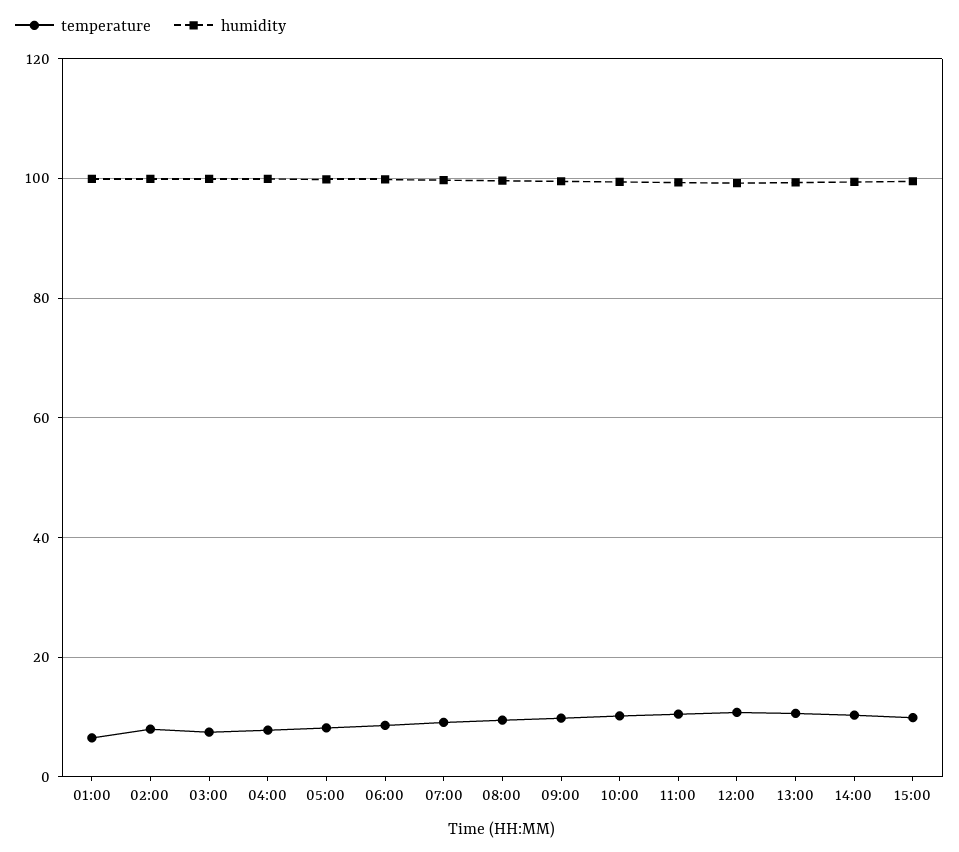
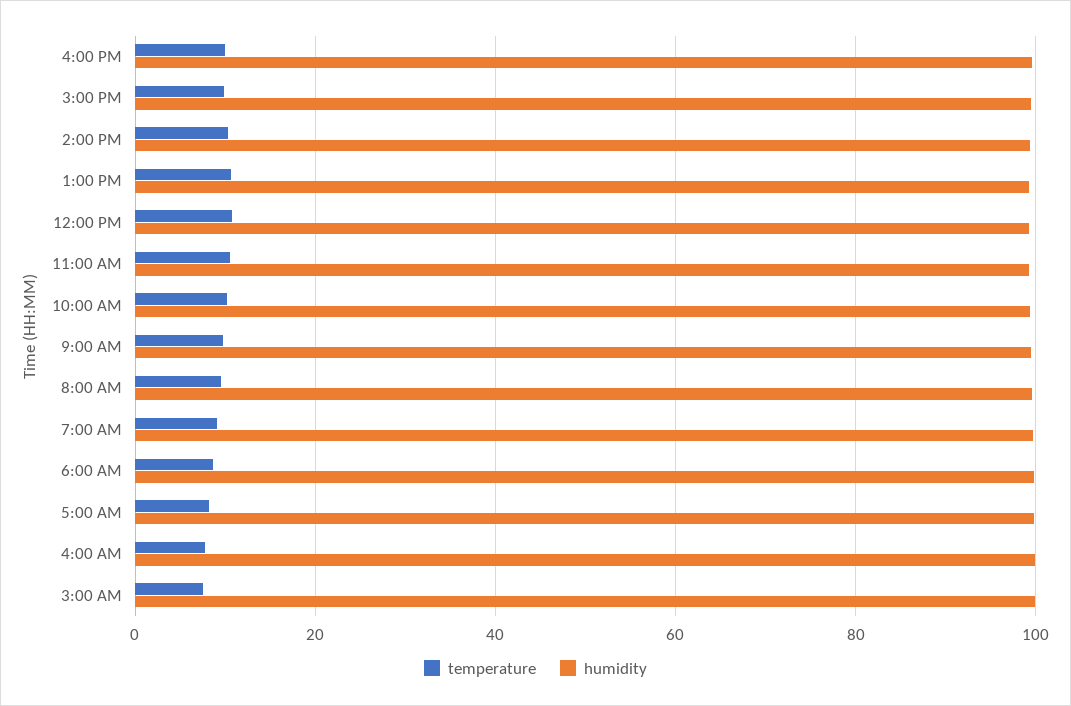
temperature, 01:00: 6 -> none
humidity, 01:00: 100 -> none
temperature, 02:00: 8 -> none
humidity, 02:00: 100 -> none
temperature, 4:00 PM: none -> 10
humidity, 4:00 PM: none -> 100

